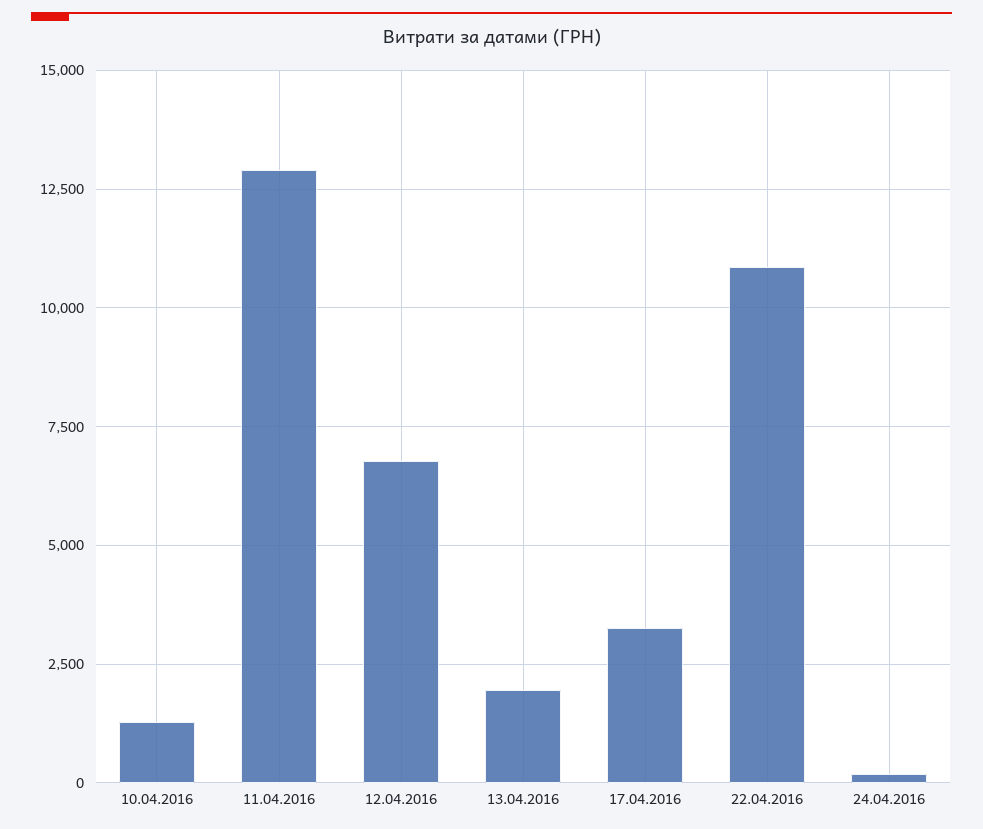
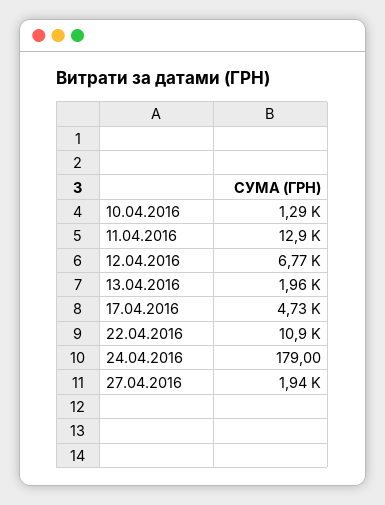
17.04.2016: 3250 -> 4730
27.04.2016: none -> 1940

